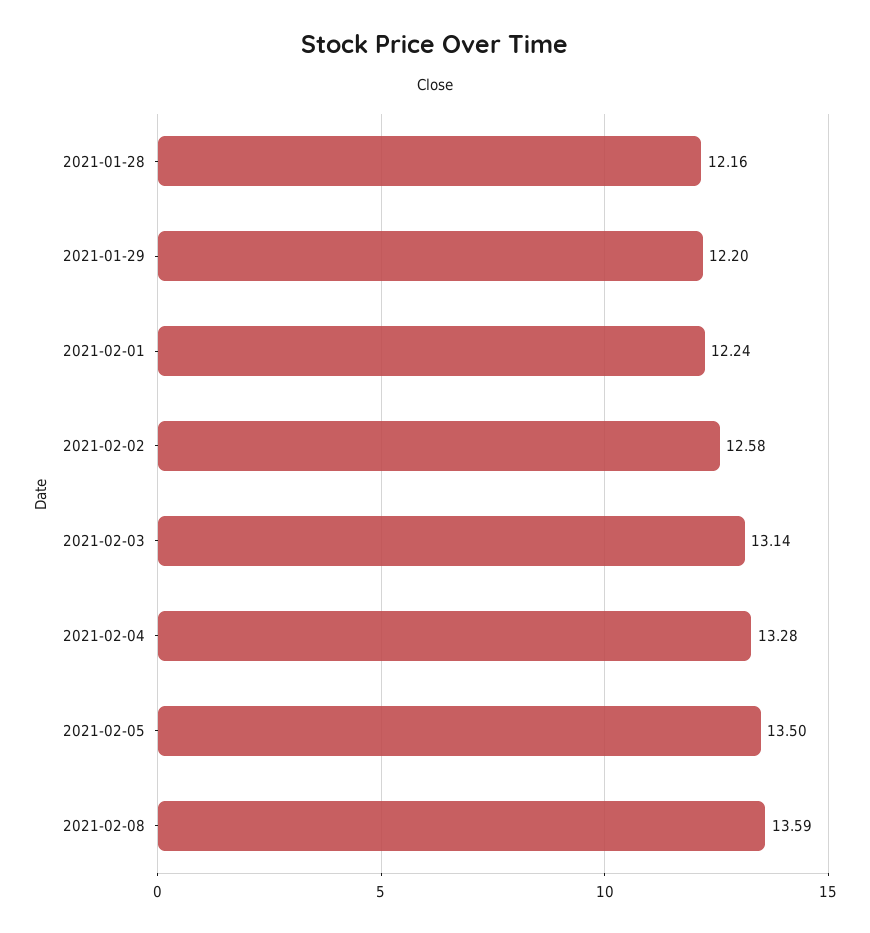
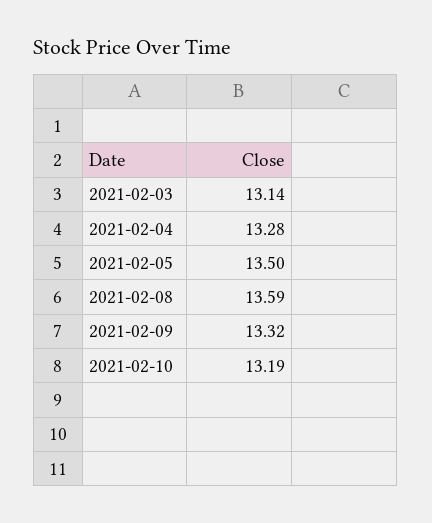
2021-01-28: 12.16 -> none
2021-01-29: 12.2 -> none
2021-02-01: 12.24 -> none
2021-02-02: 12.58 -> none
2021-02-09: none -> 13.32
2021-02-10: none -> 13.19

